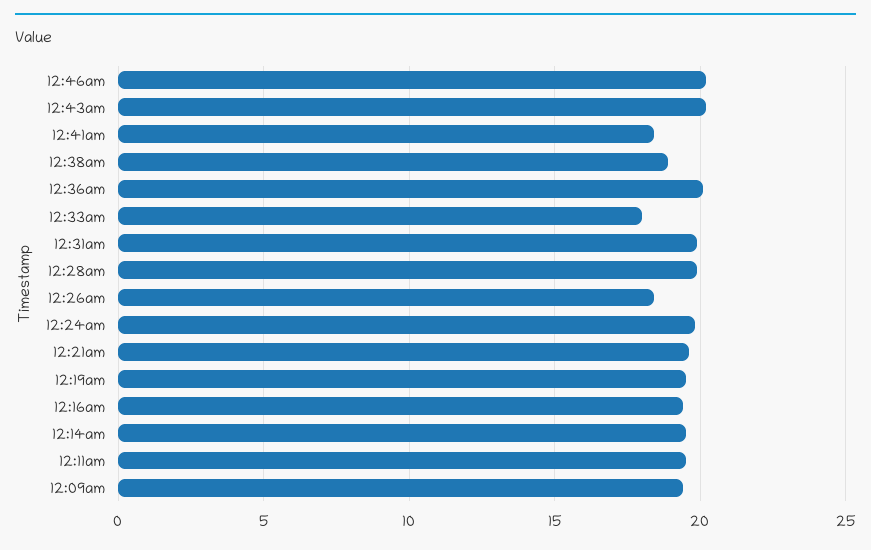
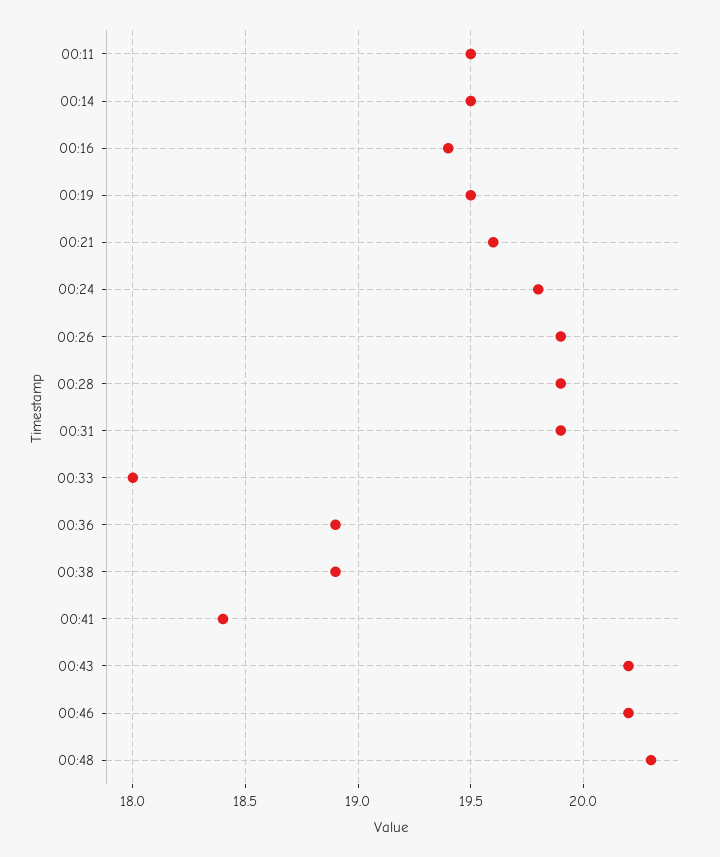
12:36am: 20 -> 18.9
12:26am: 18.5 -> 19.9
12:09am: 19.5 -> none
00:48: none -> 20.3

